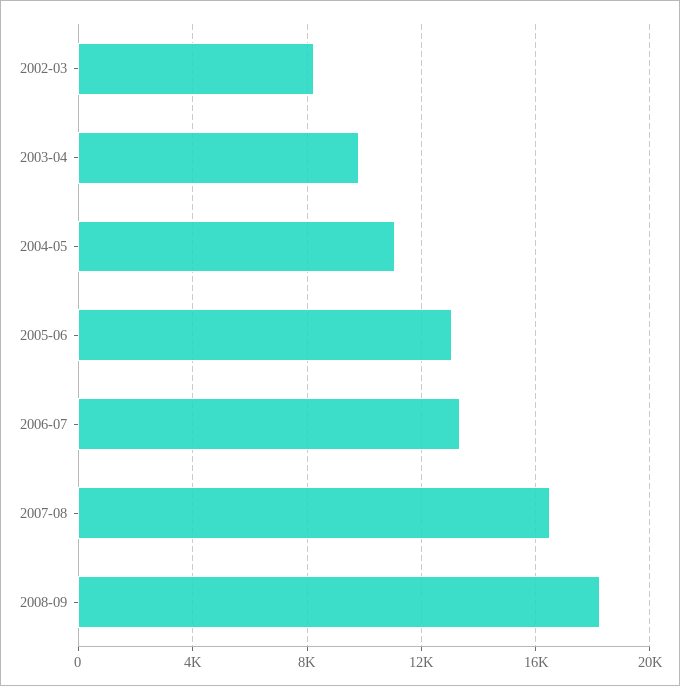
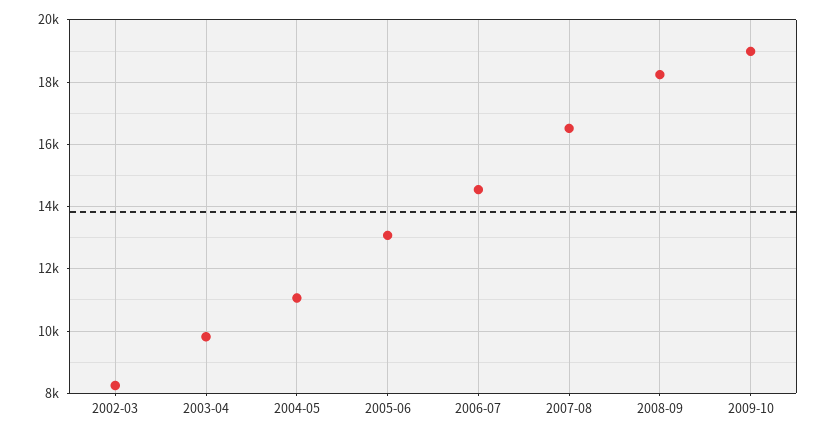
2006-07: 13500 -> 14600
2009-10: none -> 19000

